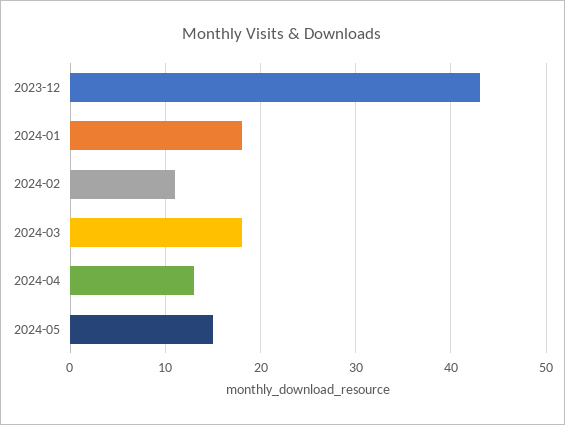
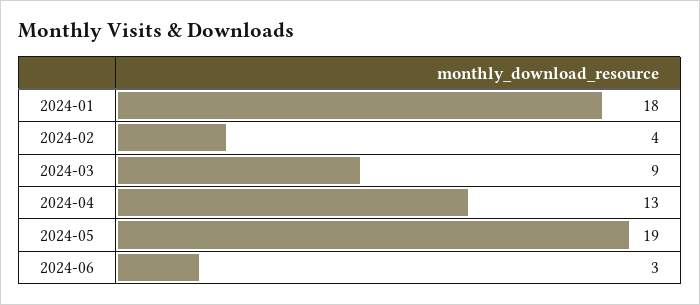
2023-12: 43 -> none
2024-02: 11 -> 4
2024-03: 18 -> 9
2024-05: 15 -> 19
2024-06: none -> 3

